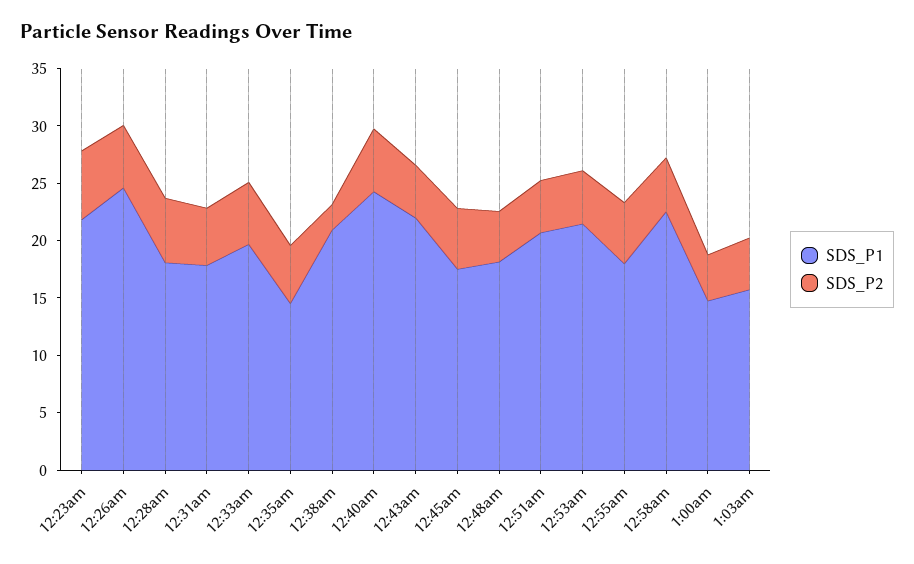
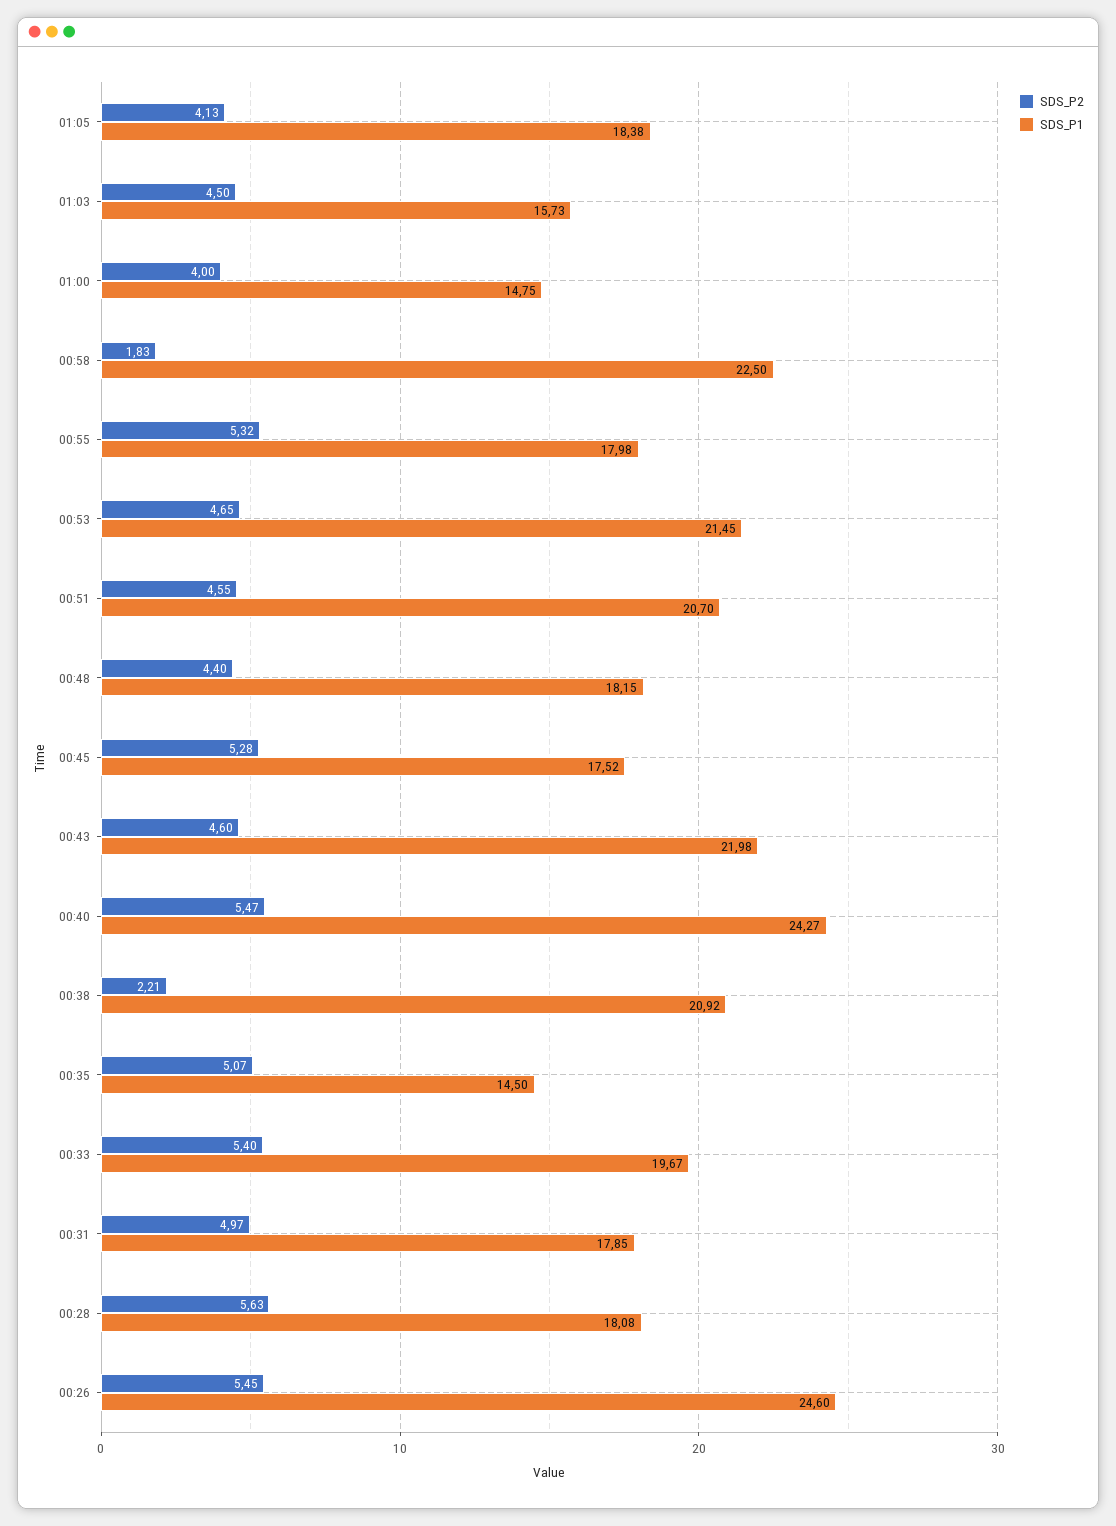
SDS_P1, 12:23am: 22 -> none
SDS_P2, 12:23am: 6 -> none
SDS_P2, 12:58am: 5 -> 1.83
SDS_P2, 01:05: none -> 4.13
SDS_P1, 01:05: none -> 18.38

